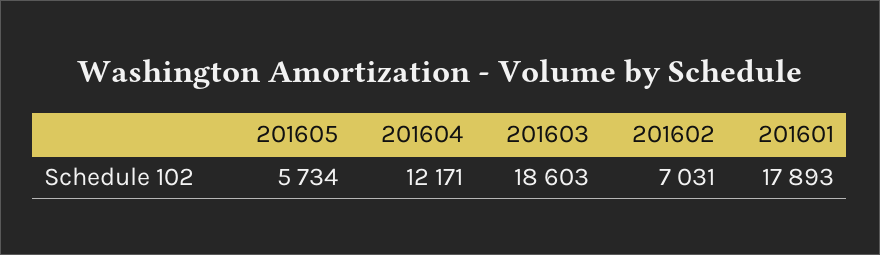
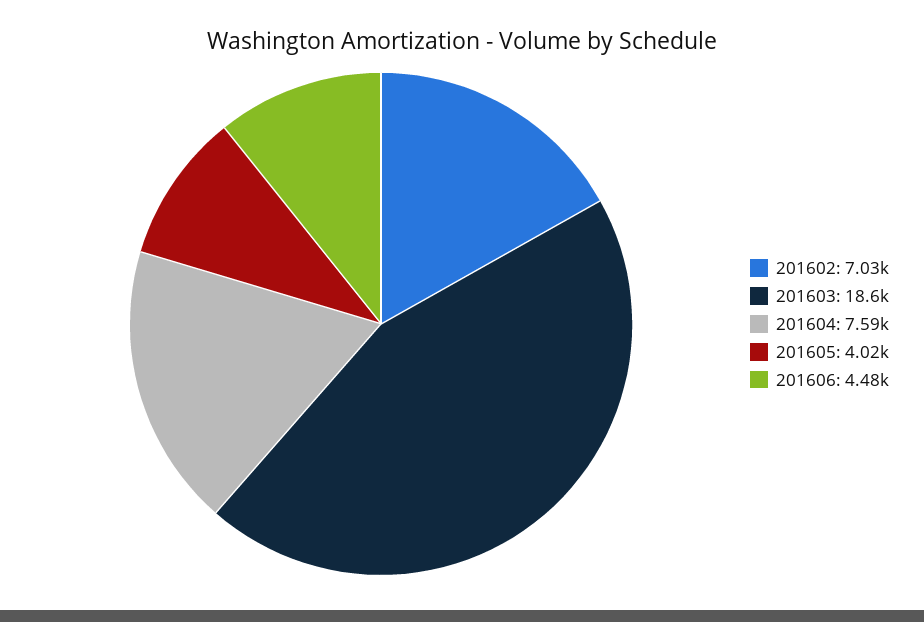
201605: 5734 -> 4020
201604: 12171 -> 7590
201601: 17893 -> none
201606: none -> 4480

